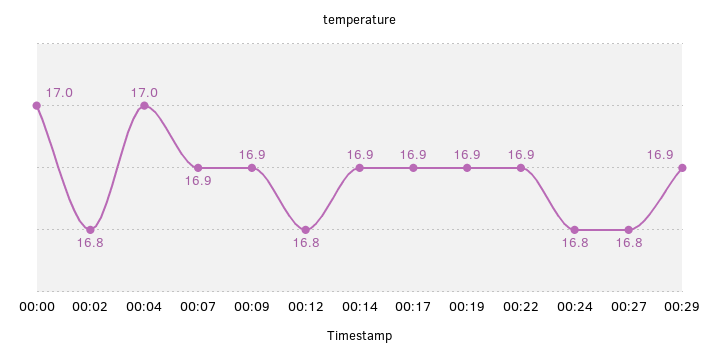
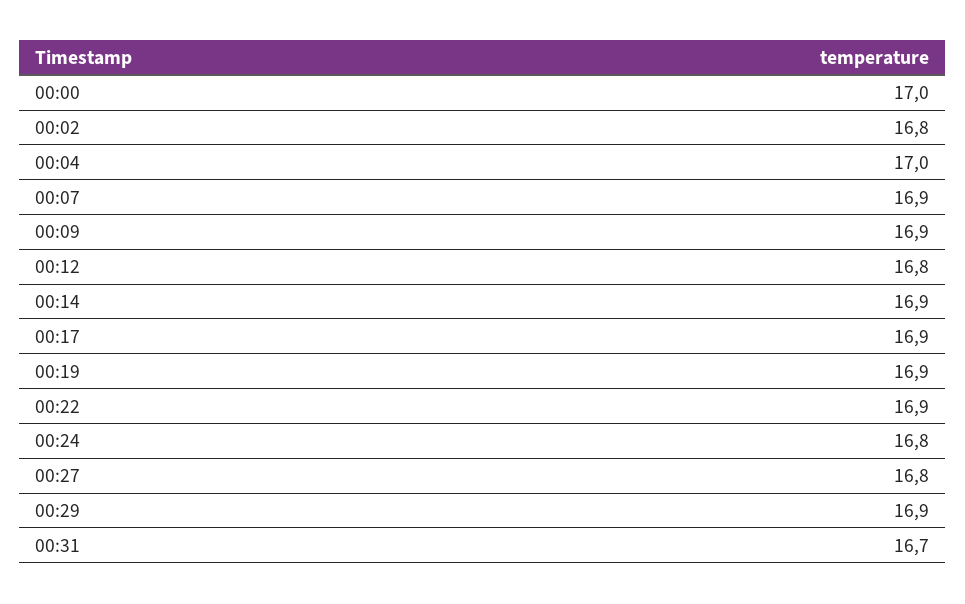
00:31: none -> 16.7

